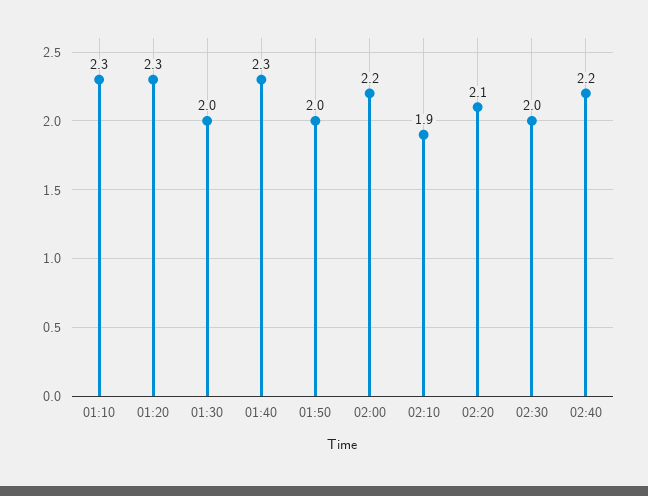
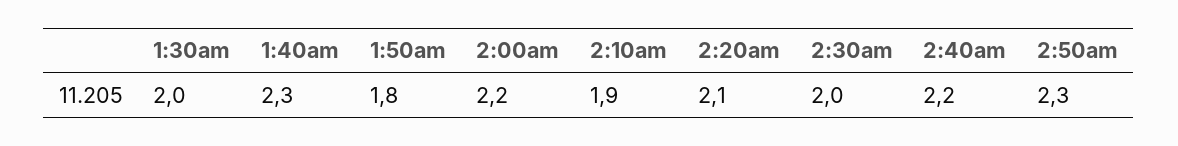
01:10: 2.3 -> none
01:20: 2.3 -> none
01:50: 2 -> 1.8
2:50am: none -> 2.3

